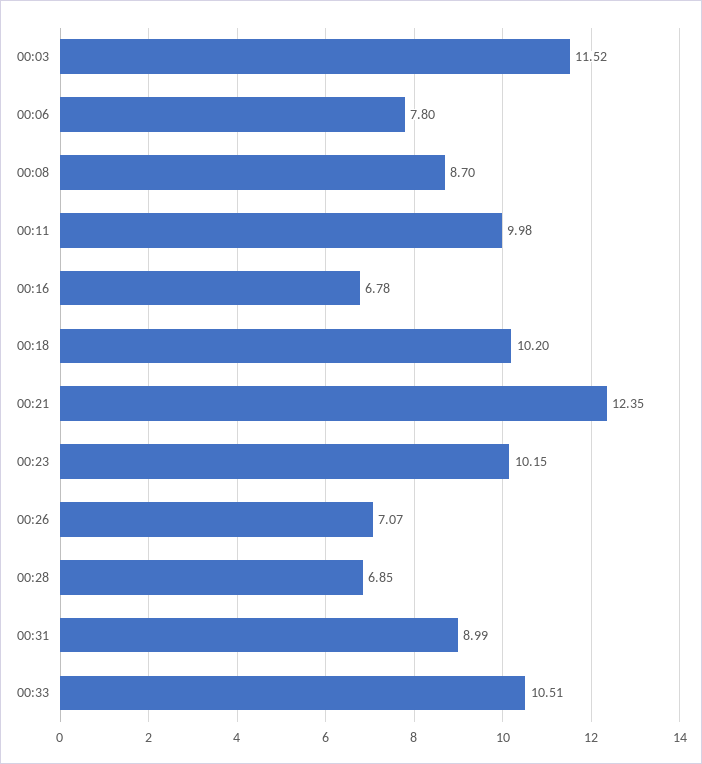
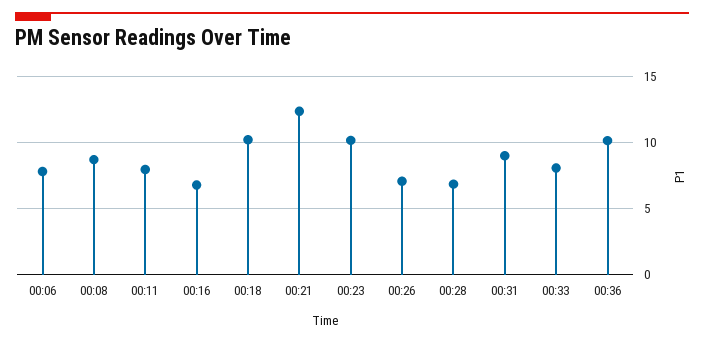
00:03: 11.52 -> none
00:11: 9.98 -> 8
00:33: 10.51 -> 8
00:36: none -> 10

